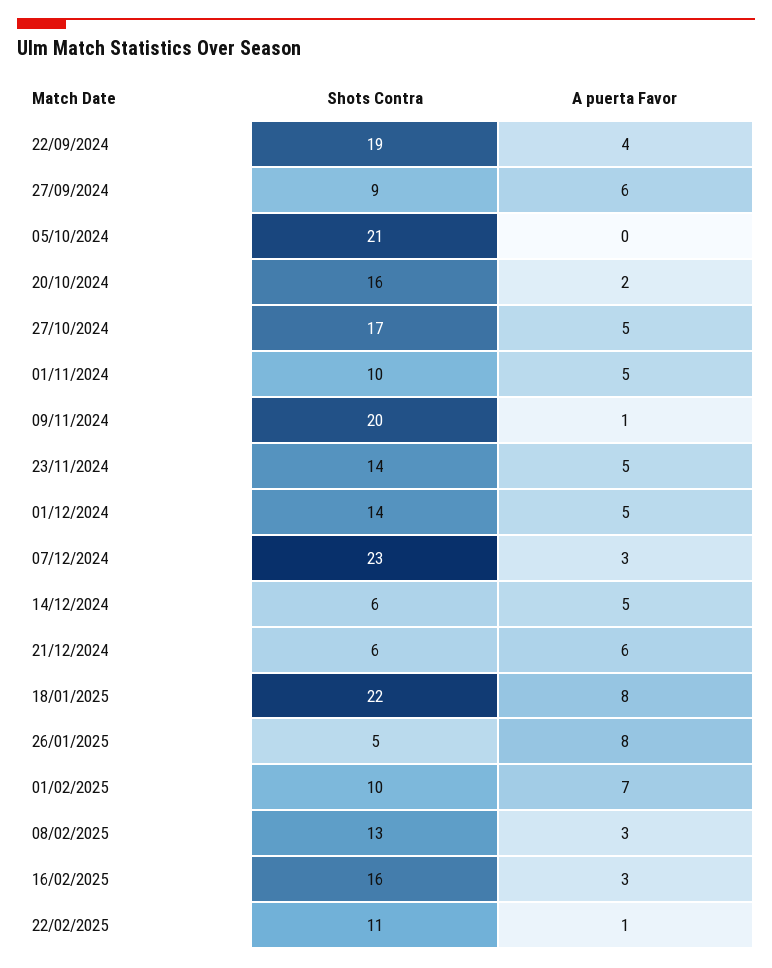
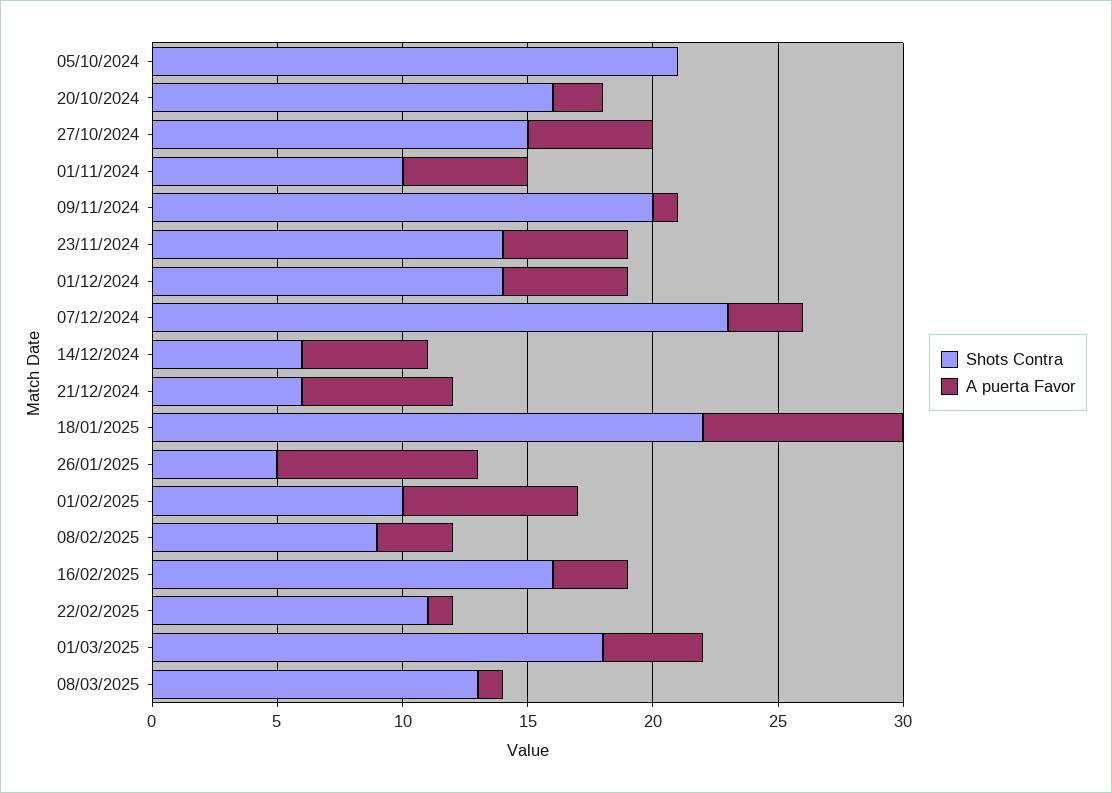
Shots Contra, 22/09/2024: 19 -> none
A puerta Favor, 22/09/2024: 4 -> none
Shots Contra, 27/09/2024: 9 -> none
A puerta Favor, 27/09/2024: 6 -> none
Shots Contra, 27/10/2024: 17 -> 15
Shots Contra, 08/02/2025: 13 -> 9
Shots Contra, 01/03/2025: none -> 18
A puerta Favor, 01/03/2025: none -> 4
Shots Contra, 08/03/2025: none -> 13
A puerta Favor, 08/03/2025: none -> 1

